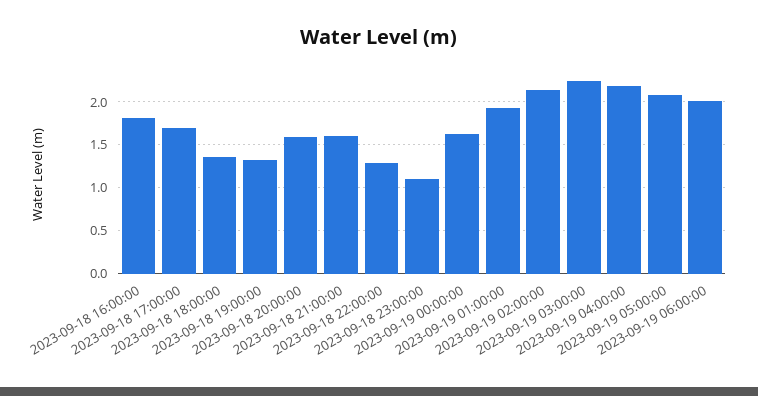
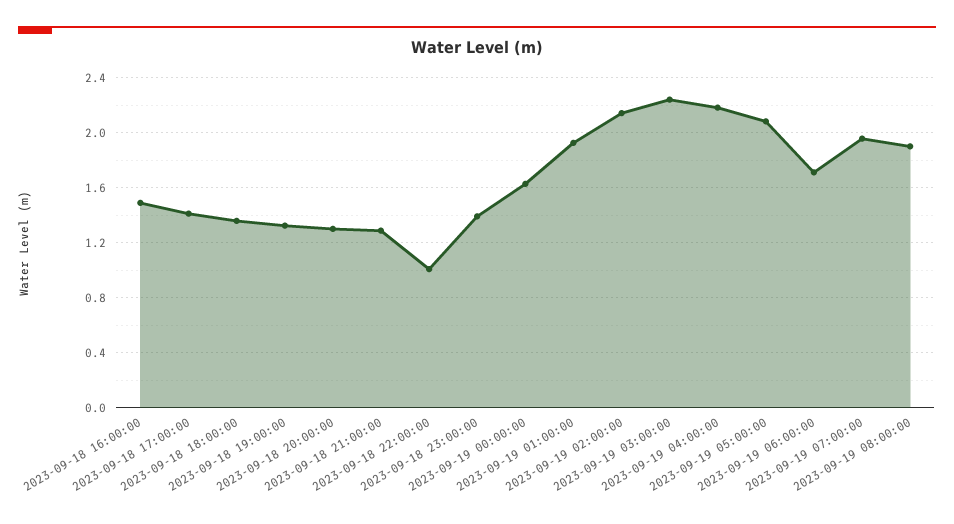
2023-09-18 16:00:00: 1.8 -> 1.5
2023-09-18 17:00:00: 1.7 -> 1.4
2023-09-18 20:00:00: 1.6 -> 1.3
2023-09-18 21:00:00: 1.6 -> 1.3
2023-09-18 22:00:00: 1.3 -> 1
2023-09-18 23:00:00: 1.1 -> 1.4
2023-09-19 06:00:00: 2 -> 1.7
2023-09-19 07:00:00: none -> 1.95
2023-09-19 08:00:00: none -> 1.9

